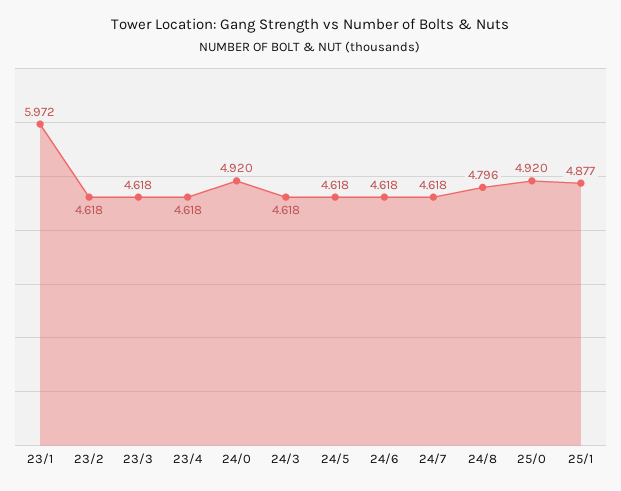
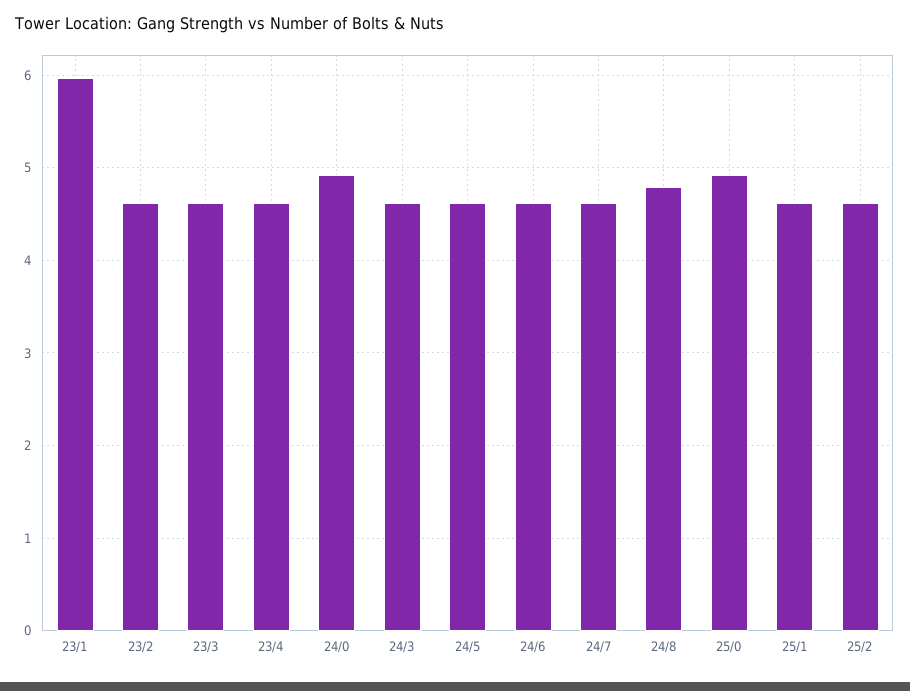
25/1: 4.877 -> 4.6
25/2: none -> 4.6

